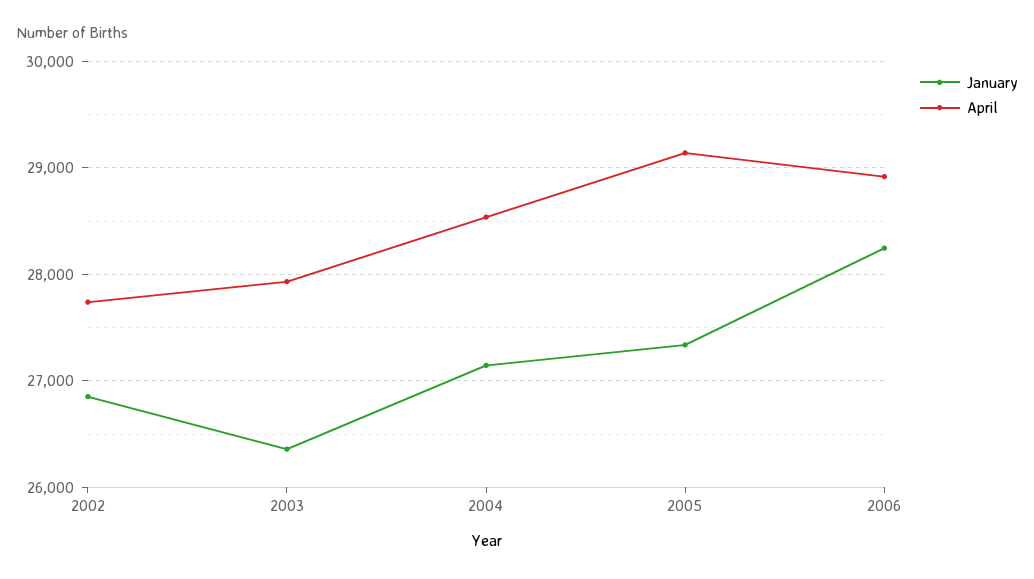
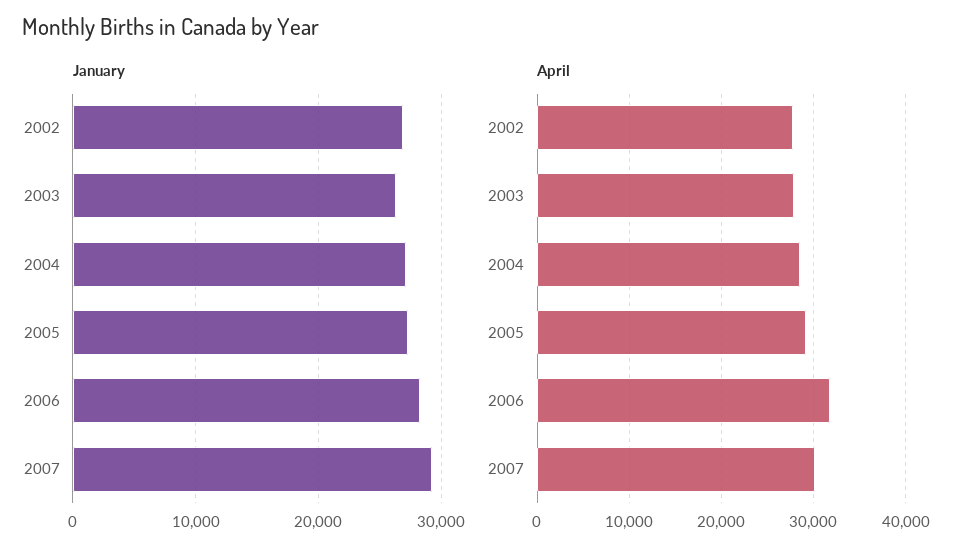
April, 2006: 28900 -> 32000
January, 2007: none -> 29000
April, 2007: none -> 30000

